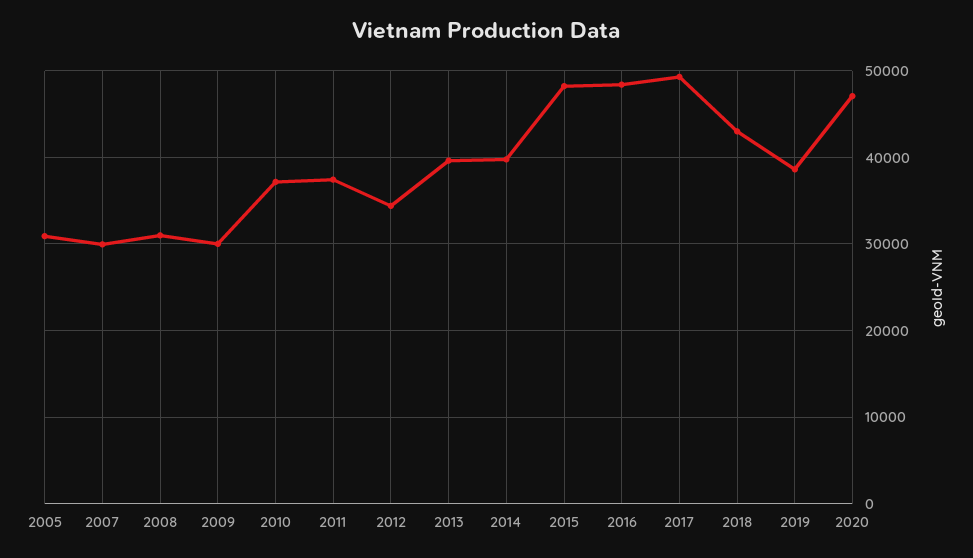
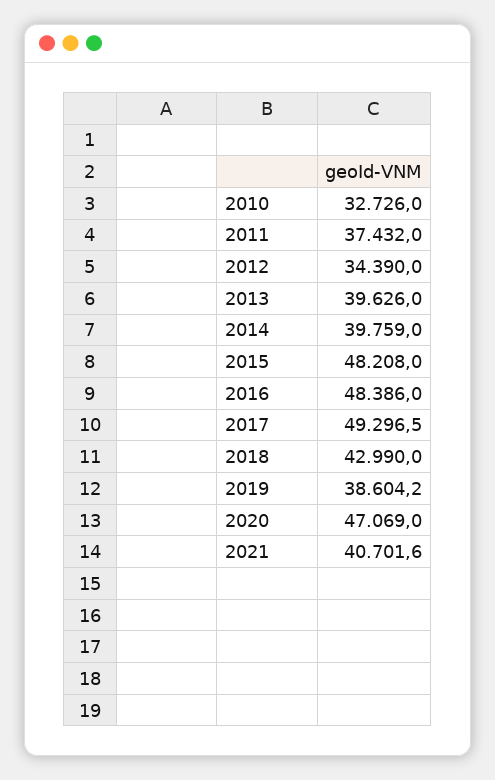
2005: 31000 -> none
2007: 30000 -> none
2008: 31000 -> none
2009: 30000 -> none
2010: 37000 -> 32726
2021: none -> 40701.6

